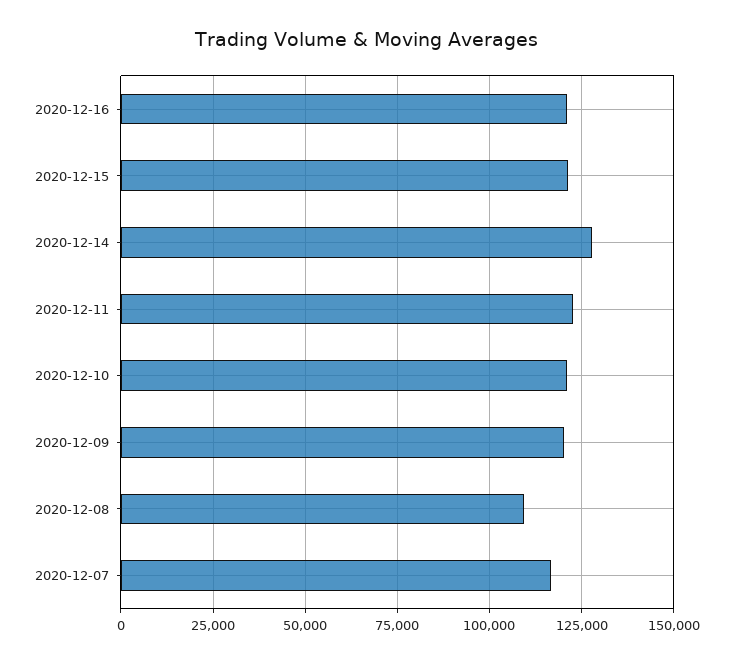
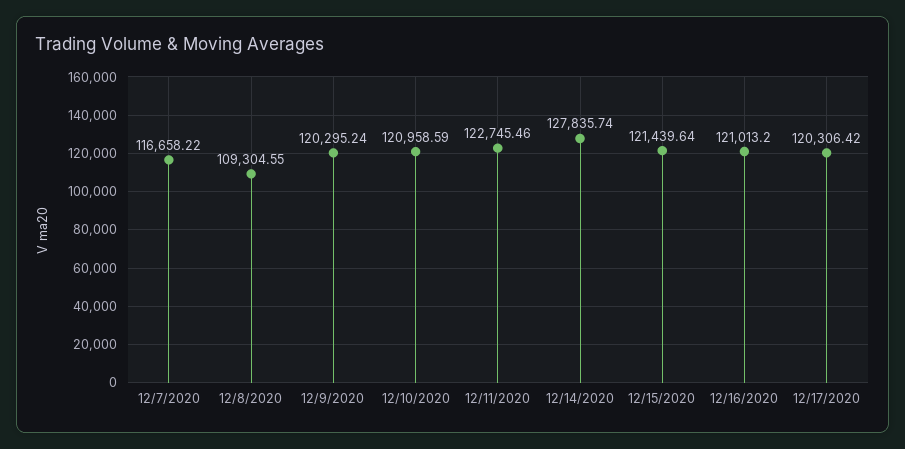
12/17/2020: none -> 120306.42

